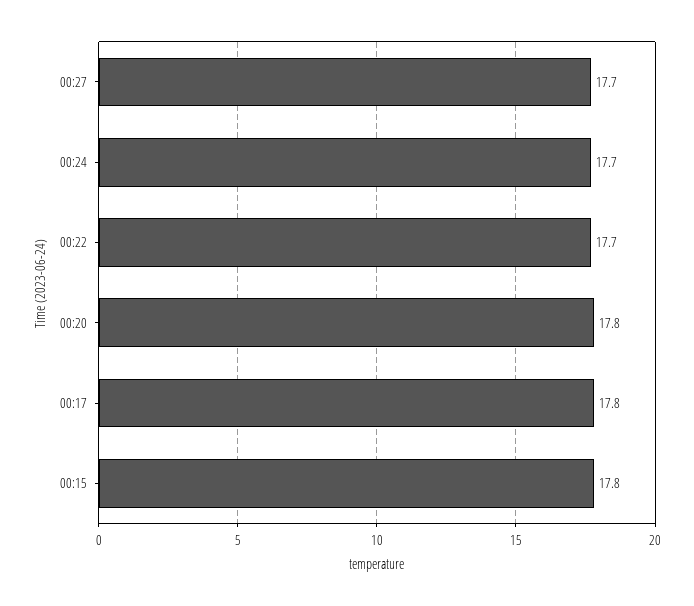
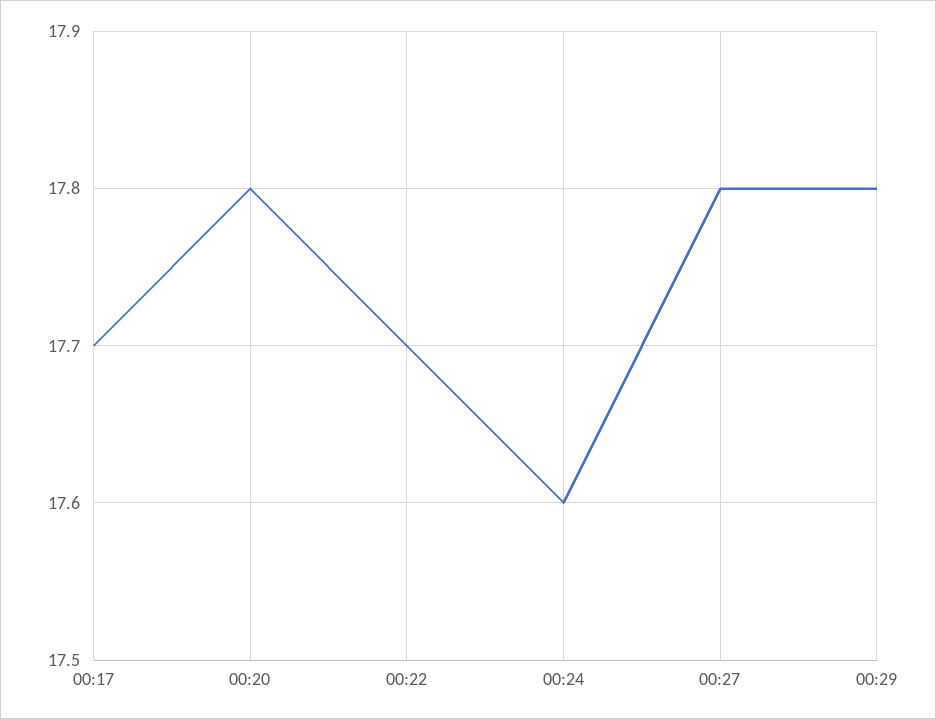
00:27: 17.7 -> 17.8
00:24: 17.7 -> 17.6
00:17: 17.8 -> 17.7
00:15: 17.8 -> none
00:29: none -> 17.8

